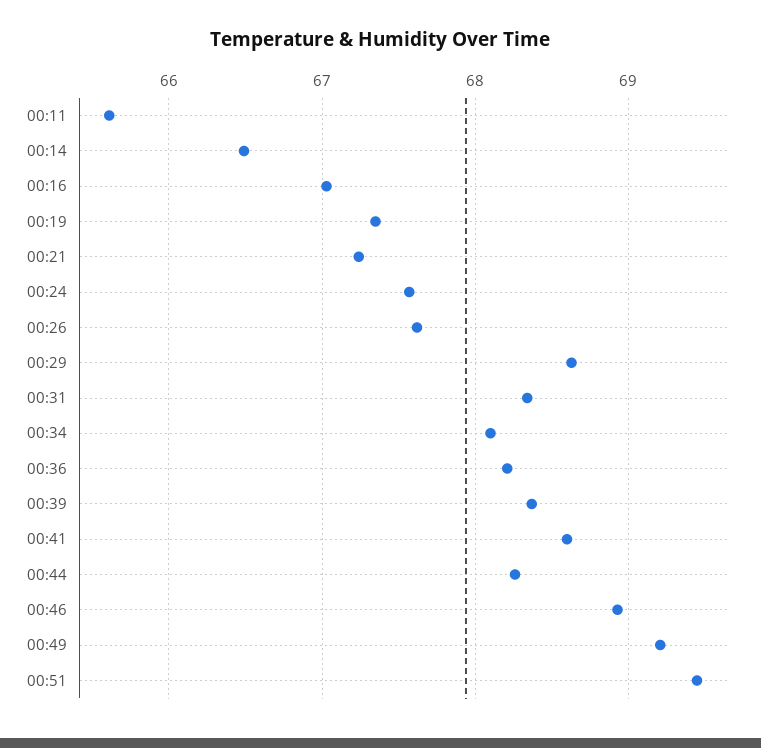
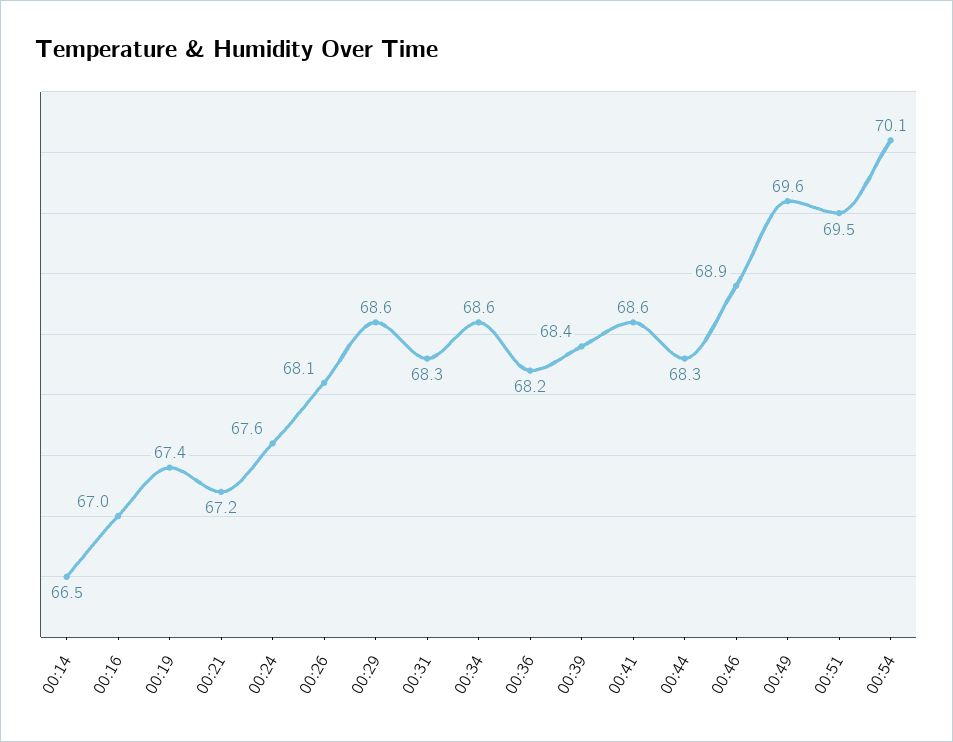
00:11: 65.6 -> none
00:26: 67.6 -> 68.1
00:34: 68.1 -> 68.6
00:49: 69.2 -> 69.6
00:54: none -> 70.1

